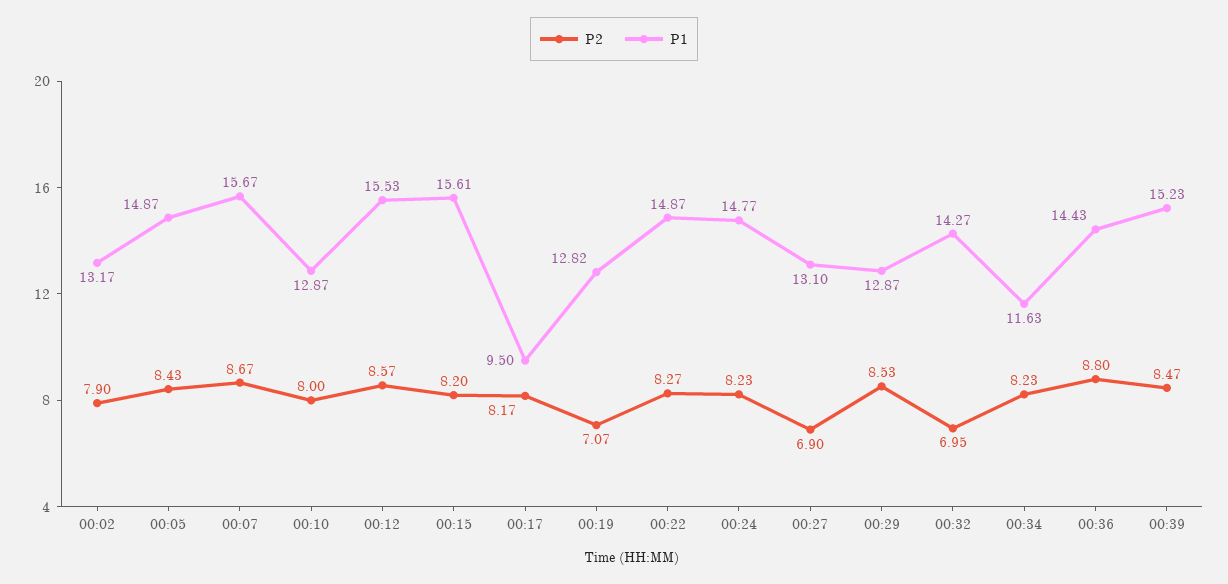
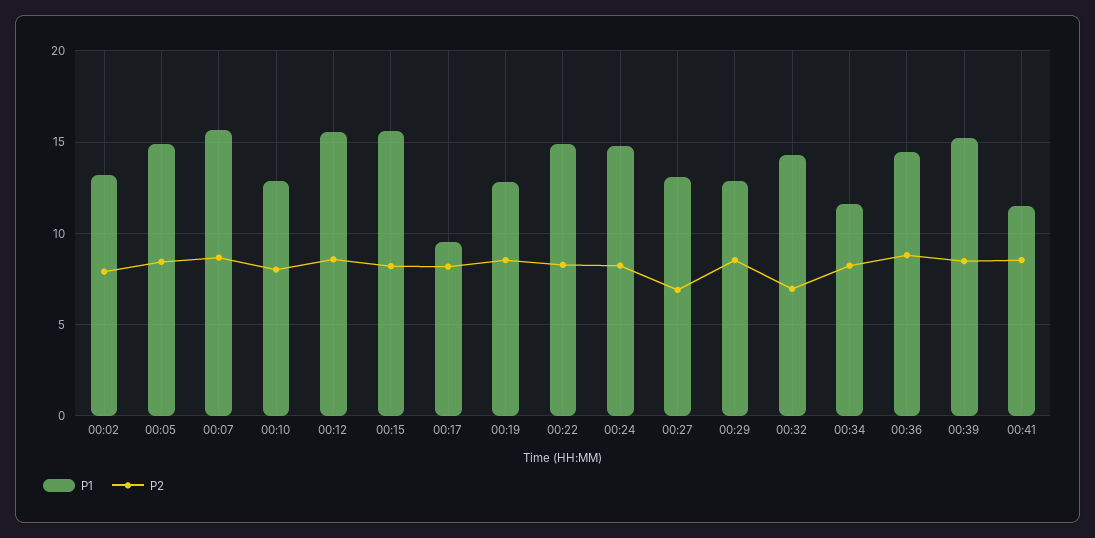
P2, 00:19: 7.07 -> 8.5
P1, 00:41: none -> 11.5
P2, 00:41: none -> 8.5

